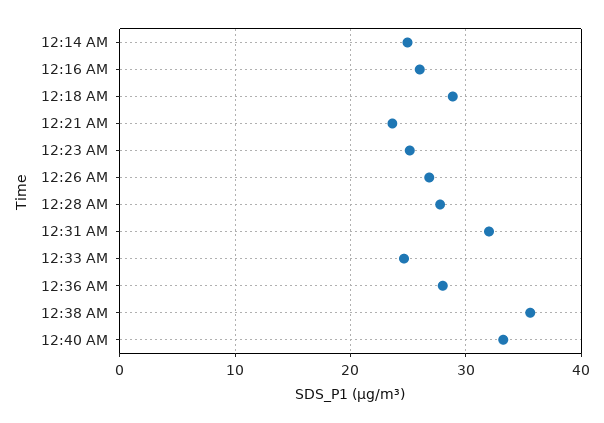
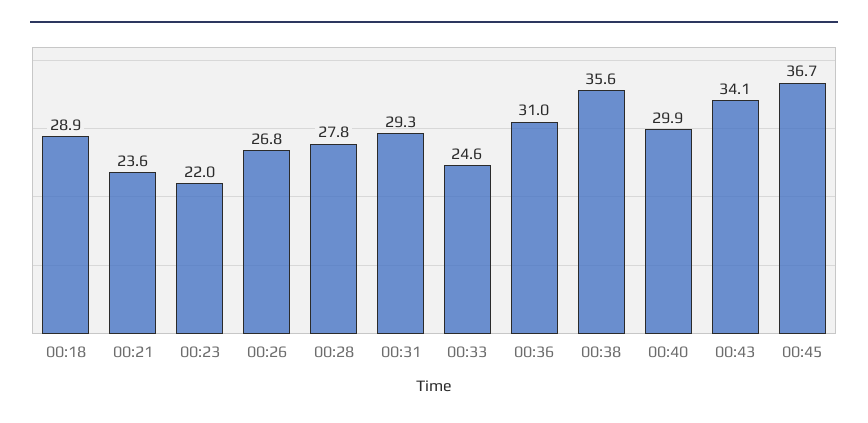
12:14 AM: 25 -> none
12:16 AM: 26 -> none
12:23 AM: 25 -> 22
12:31 AM: 32 -> 29.3
12:36 AM: 28 -> 31
12:40 AM: 33 -> 29.9
00:43: none -> 34.1
00:45: none -> 36.7

